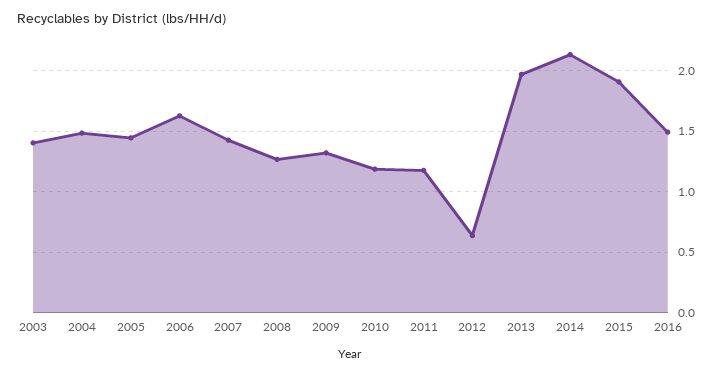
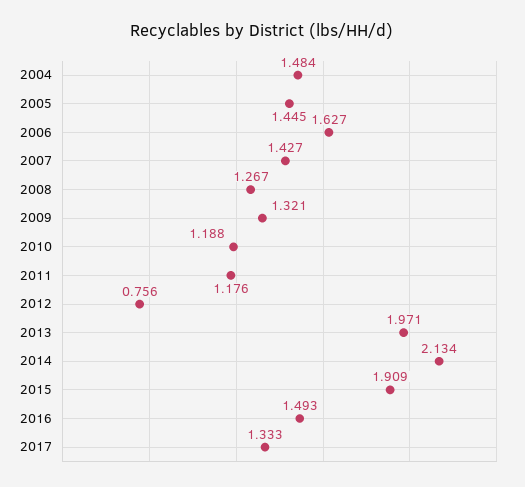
2003: 1.4 -> none
2012: 0.65 -> 0.756
2017: none -> 1.333

